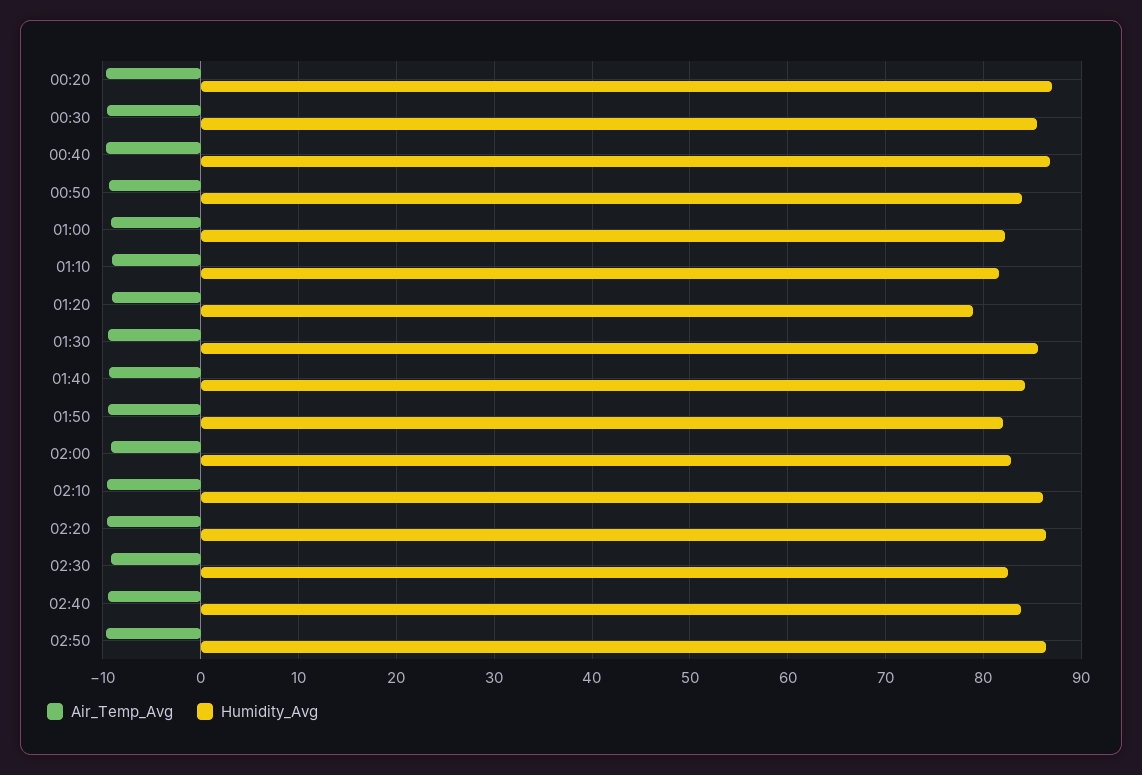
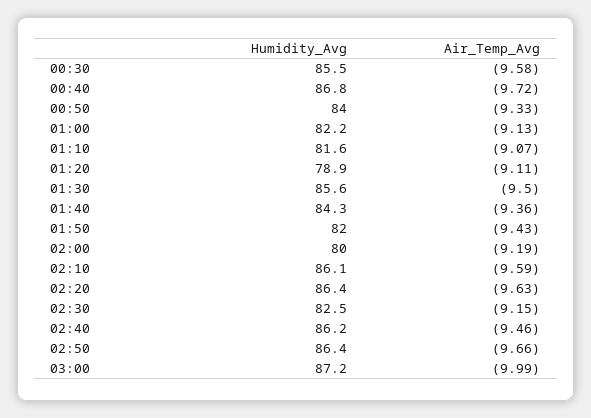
Air_Temp_Avg, 00:20: -10 -> none
Humidity_Avg, 00:20: 87 -> none
Humidity_Avg, 02:00: 83 -> 80
Humidity_Avg, 02:40: 84 -> 86.2
Humidity_Avg, 03:00: none -> 87.2
Air_Temp_Avg, 03:00: none -> -9.99

